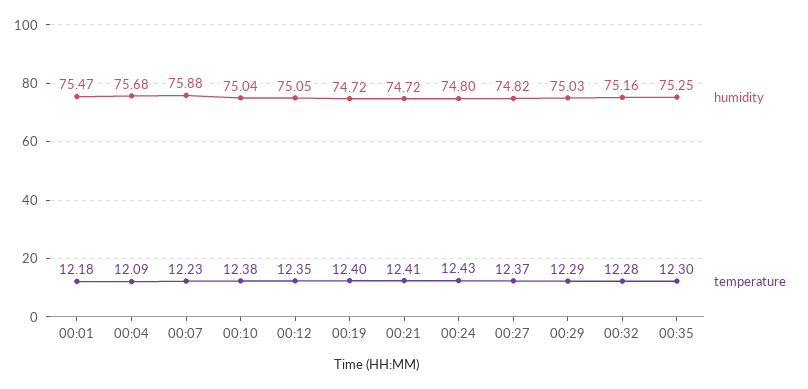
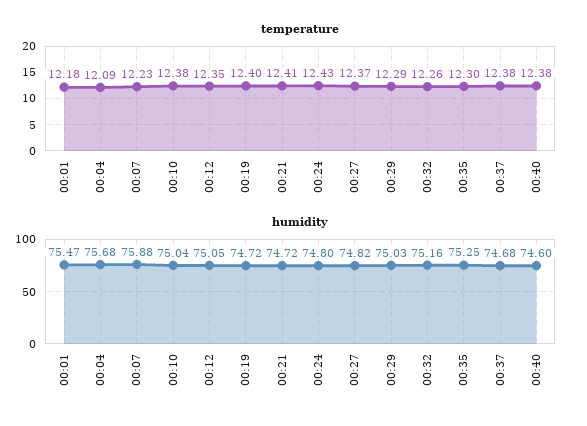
temperature, 00:32: 12.28 -> 12.26
temperature, 00:37: none -> 12.38
temperature, 00:40: none -> 12.38
humidity, 00:37: none -> 74.68
humidity, 00:40: none -> 74.6

